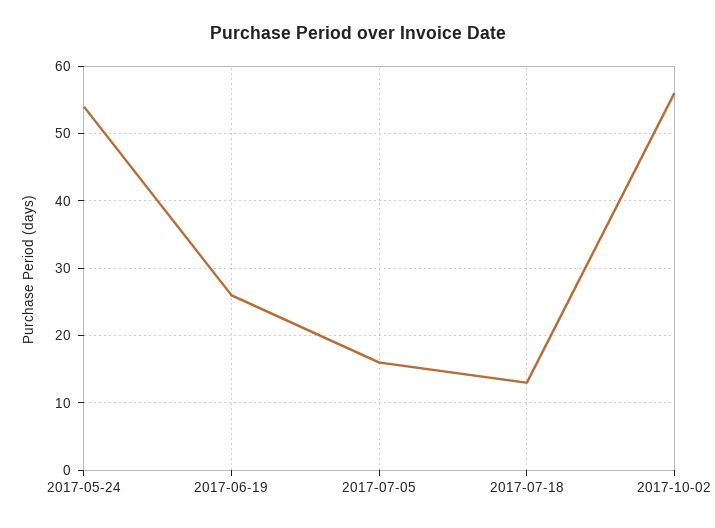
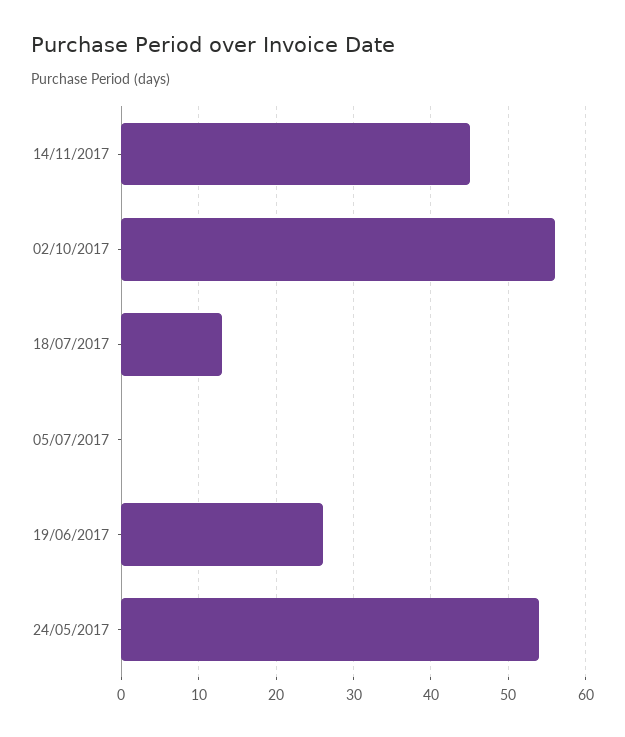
2017-07-05: 16 -> 0
14/11/2017: none -> 45

